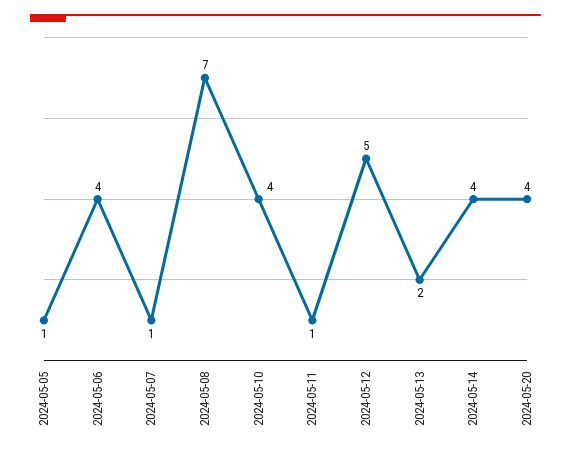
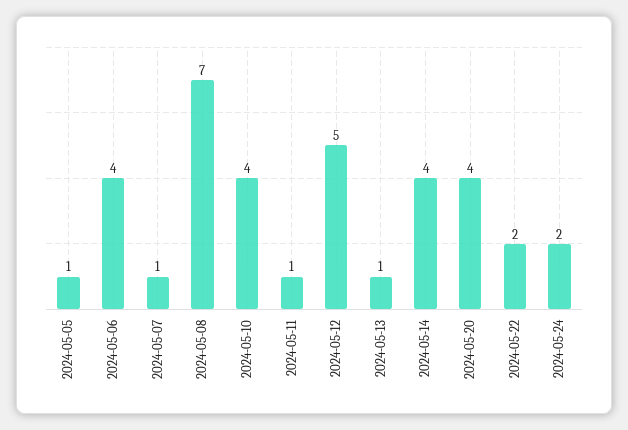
2024-05-13: 2 -> 1
2024-05-22: none -> 2
2024-05-24: none -> 2

